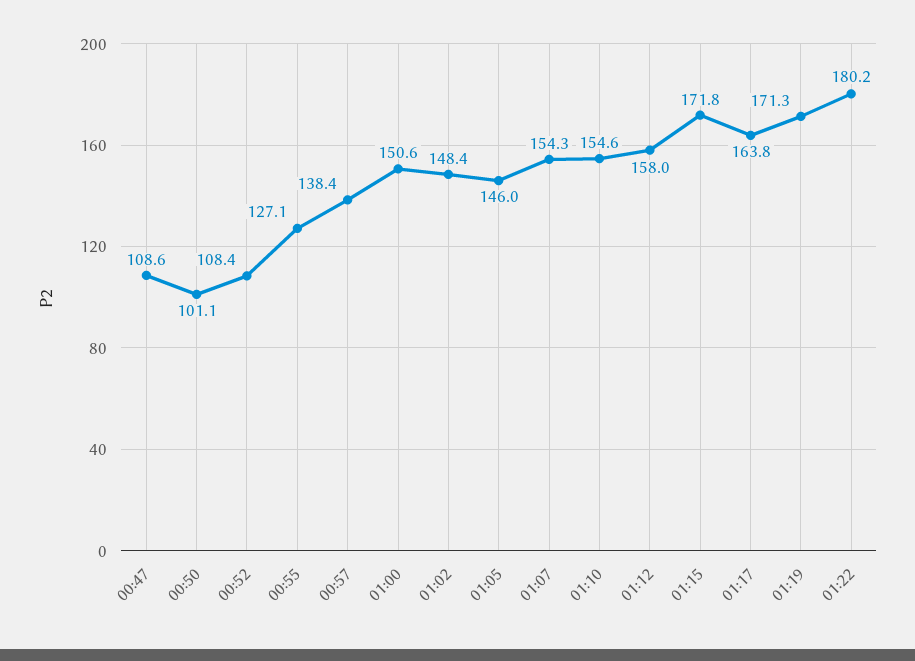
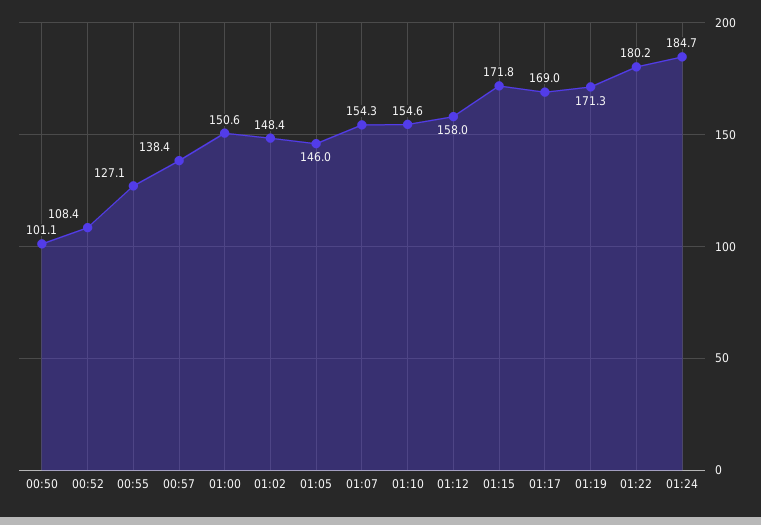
00:47: 108.6 -> none
01:17: 163.8 -> 169
01:24: none -> 184.7

